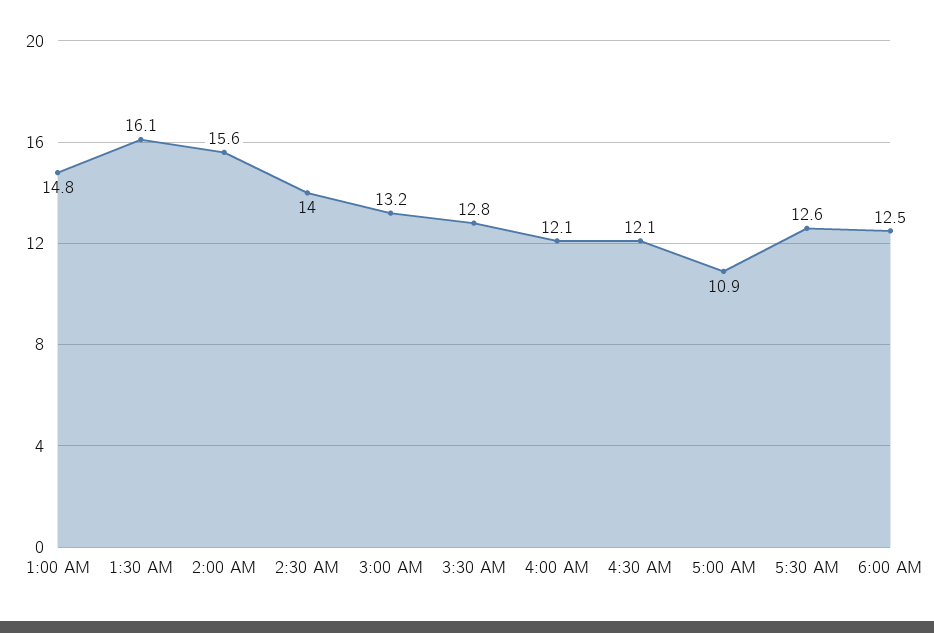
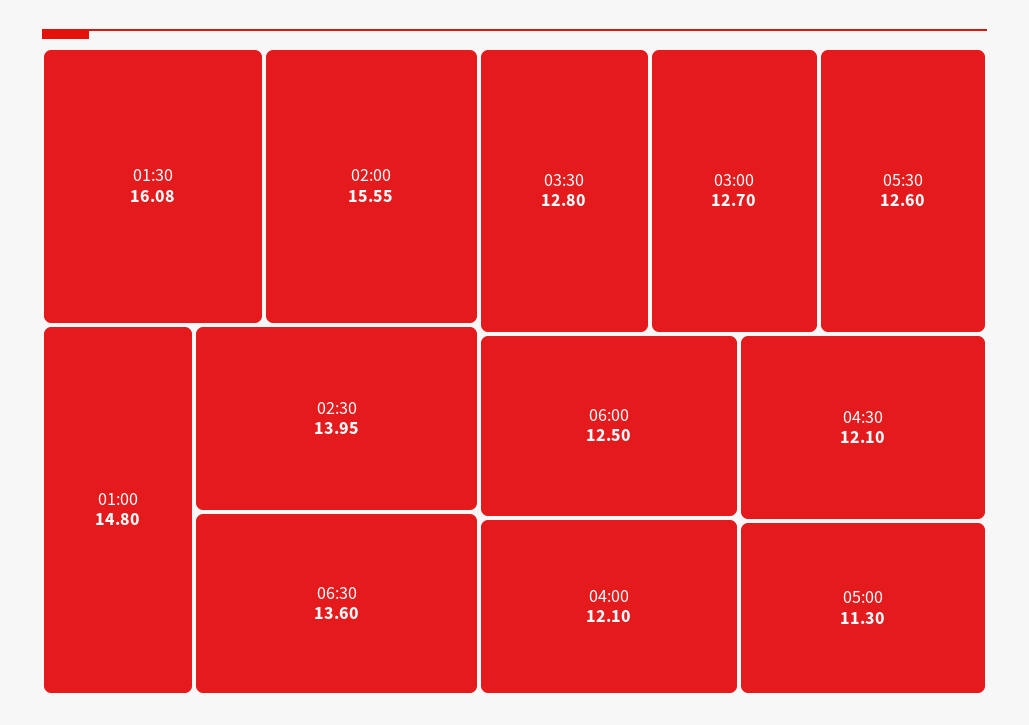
3:00 AM: 13.2 -> 12.7
5:00 AM: 10.9 -> 11.3
06:30: none -> 13.6

